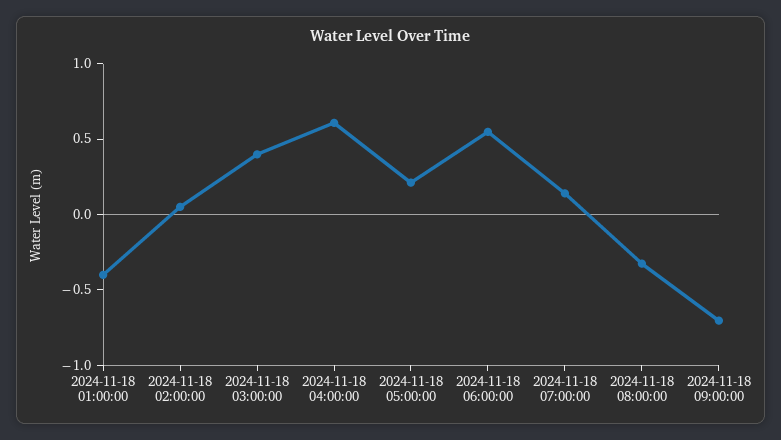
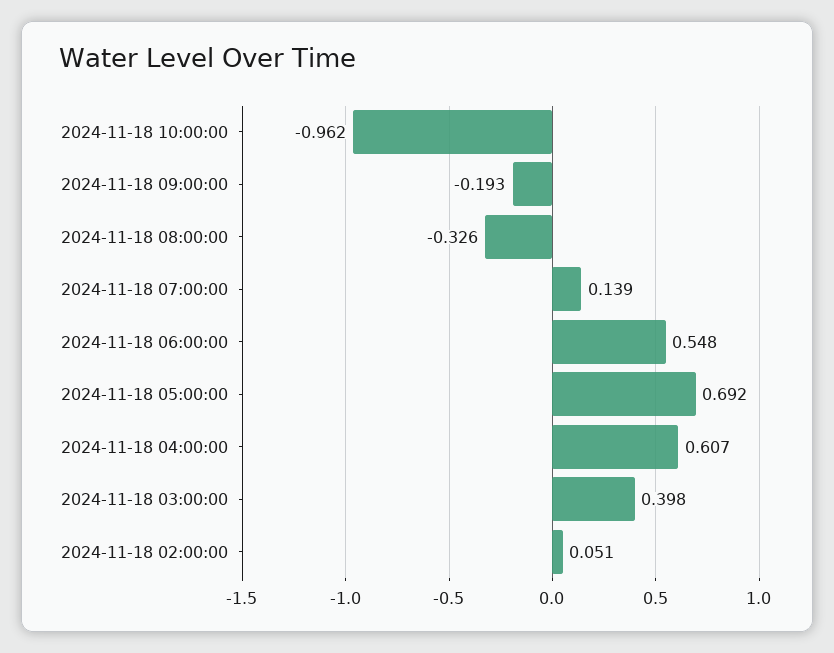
2024-11-18 01:00:00: -0.4 -> none
2024-11-18 05:00:00: 0.2 -> 0.692
2024-11-18 09:00:00: -0.7 -> -0.193
2024-11-18 10:00:00: none -> -0.962

